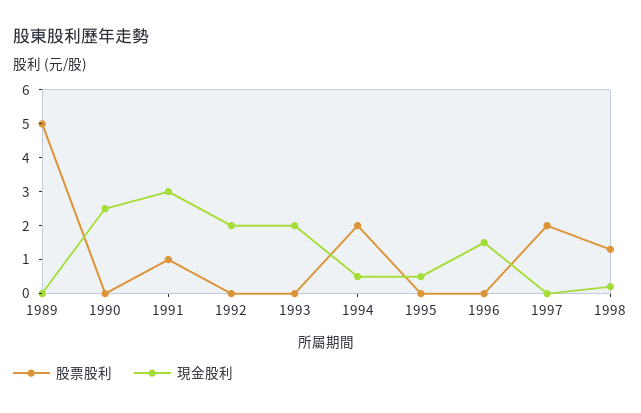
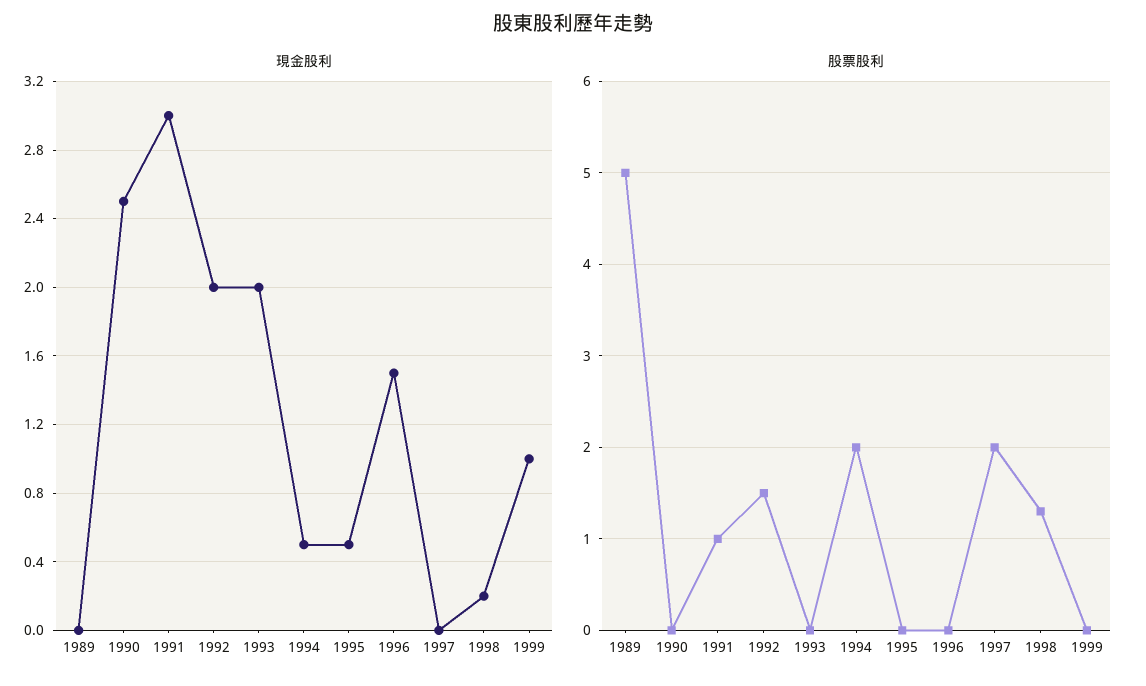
股票股利, 1992: 0 -> 1.5
現金股利, 1999: none -> 1
股票股利, 1999: none -> 0

